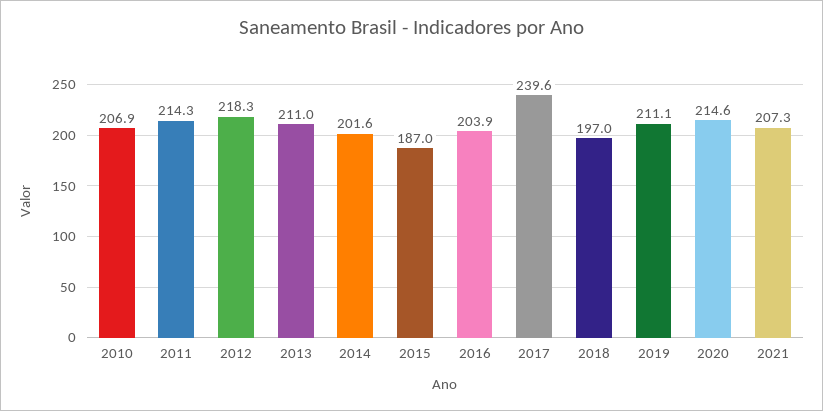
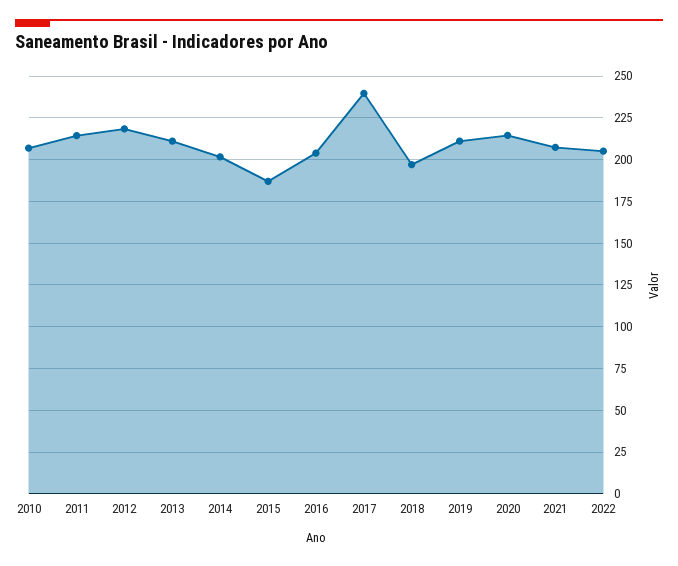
2022: none -> 205

